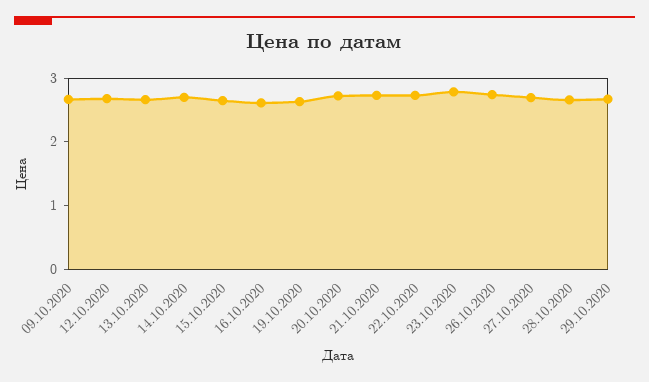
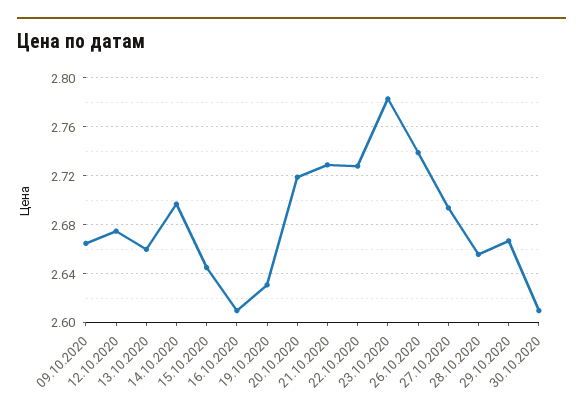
30.10.2020: none -> 2.61

